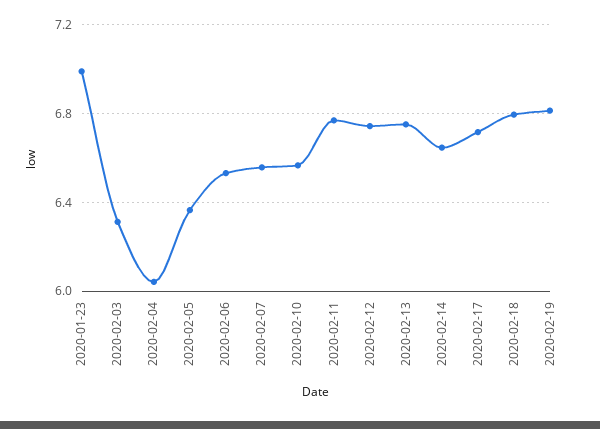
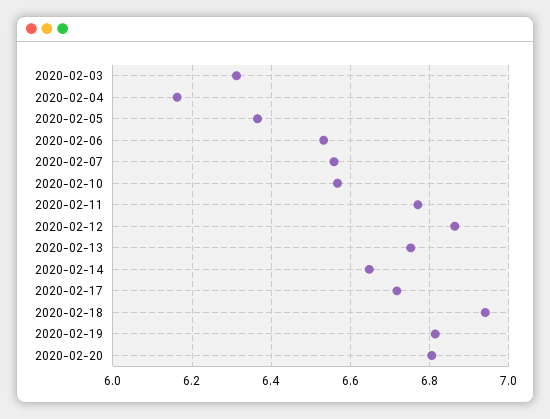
2020-01-23: 7 -> none
2020-02-04: 6.05 -> 6.16
2020-02-12: 6.75 -> 6.86
2020-02-18: 6.8 -> 6.94
2020-02-20: none -> 6.8

